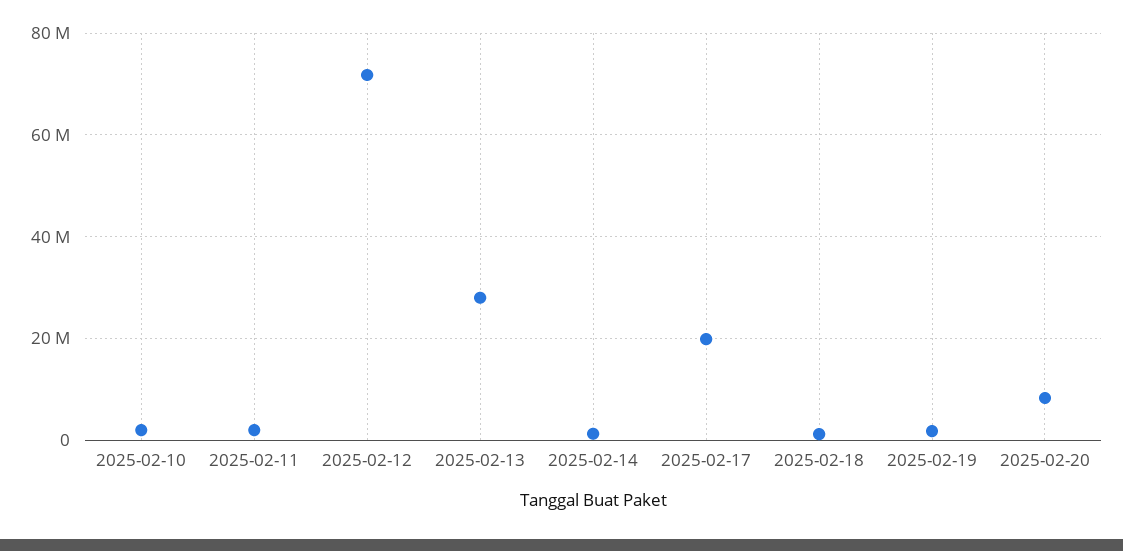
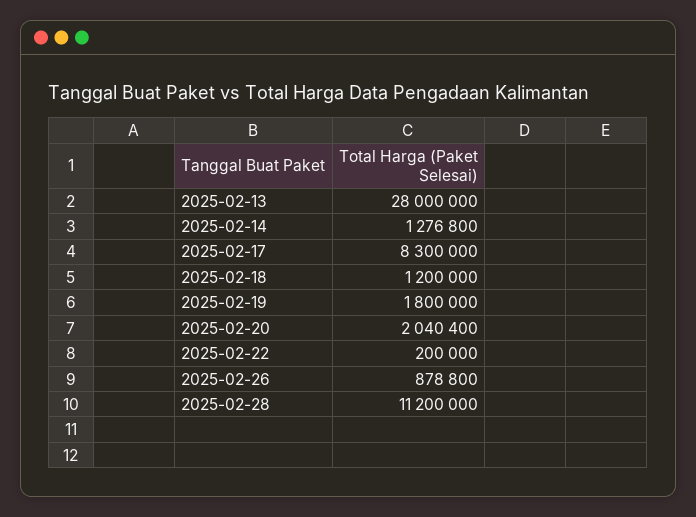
2025-02-10: 2000000 -> none
2025-02-11: 2000000 -> none
2025-02-12: 72000000 -> none
2025-02-17: 20000000 -> 8300000
2025-02-20: 8000000 -> 2040400
2025-02-22: none -> 200000
2025-02-26: none -> 878800
2025-02-28: none -> 11200000

